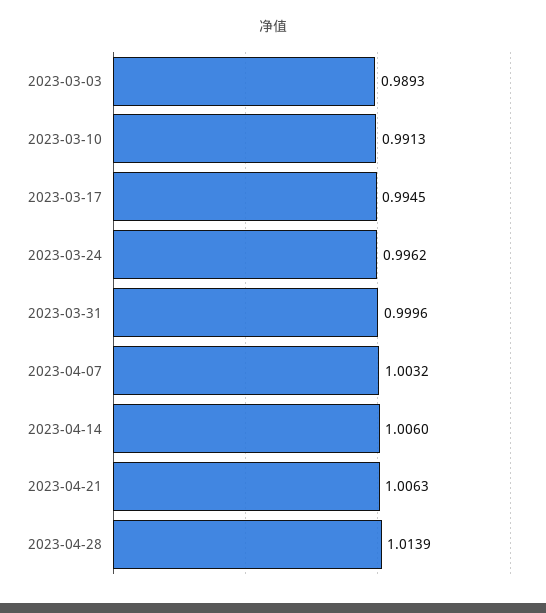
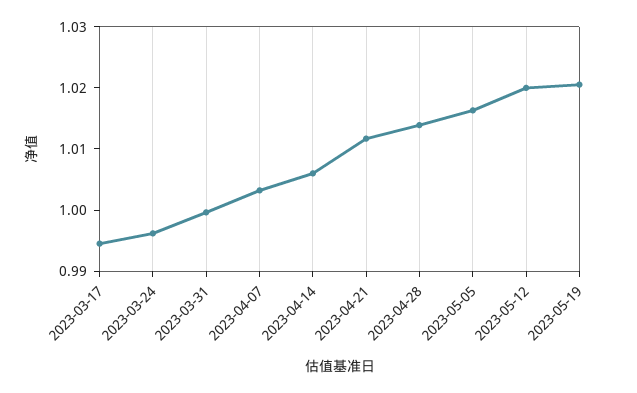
2023-03-03: 0.9893 -> none
2023-03-10: 0.9913 -> none
2023-04-21: 1.0063 -> 1.012
2023-05-05: none -> 1.016
2023-05-12: none -> 1.02
2023-05-19: none -> 1.02

